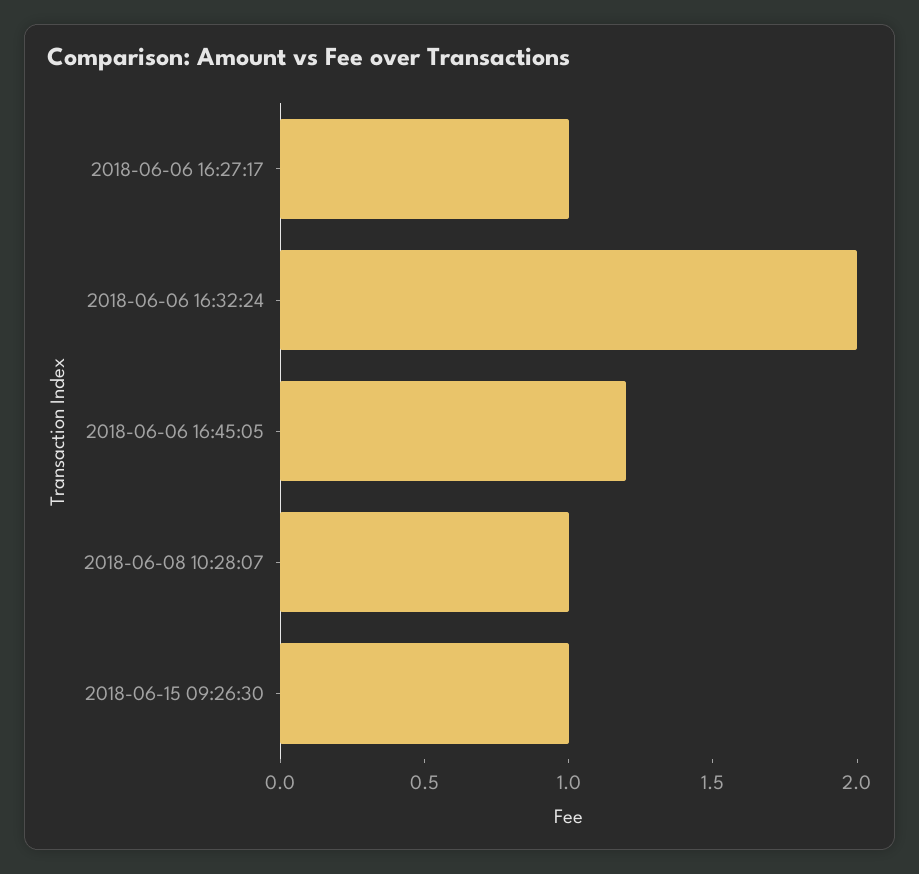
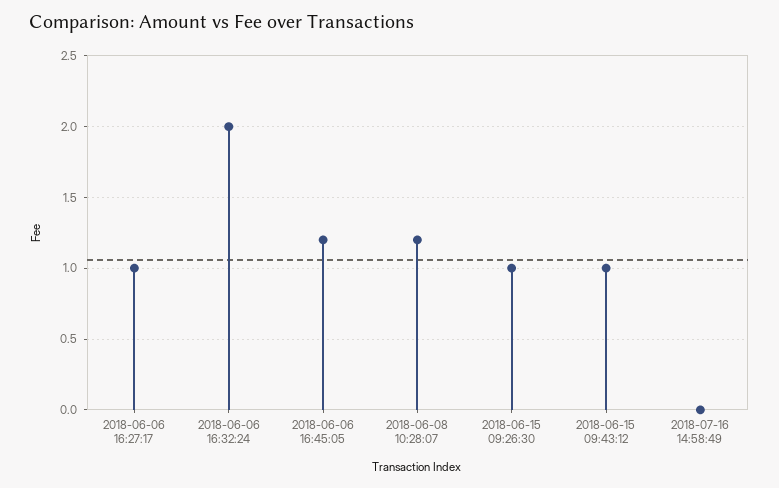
2018-06-08 10:28:07: 1 -> 1.2
2018-06-15 09:43:12: none -> 1
2018-07-16 14:58:49: none -> 0

